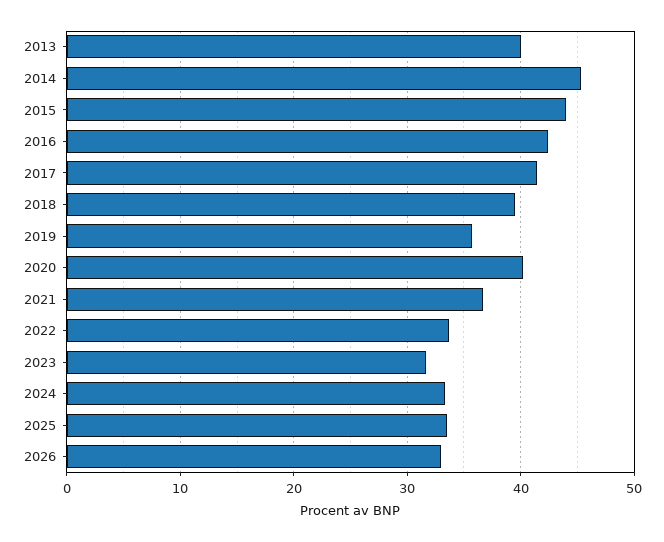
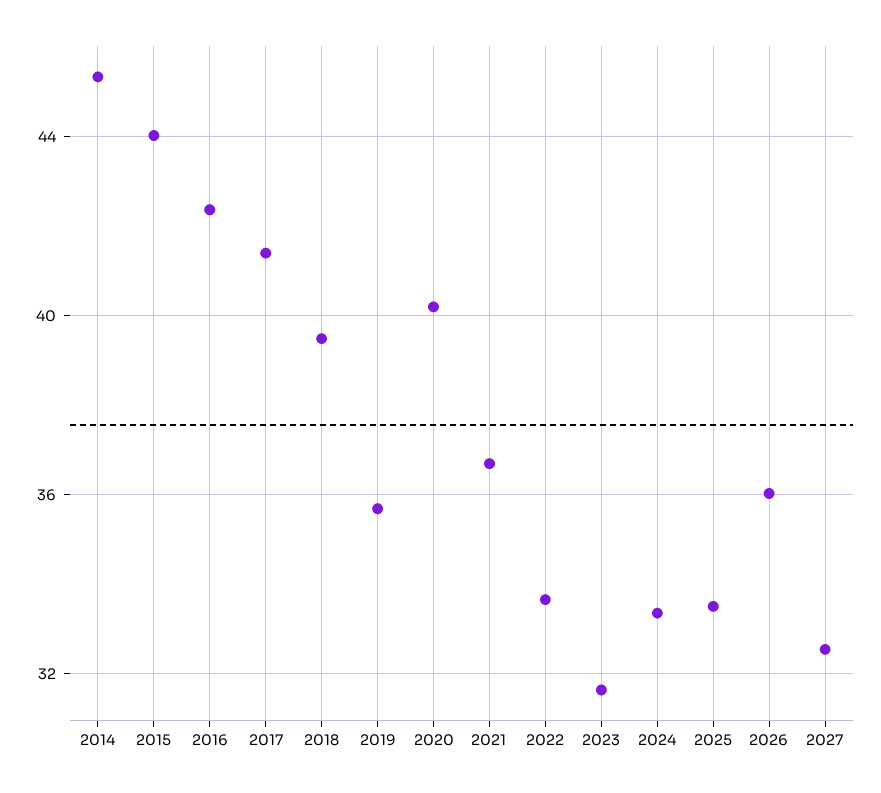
2013: 40 -> none
2026: 33 -> 36
2027: none -> 32.5

